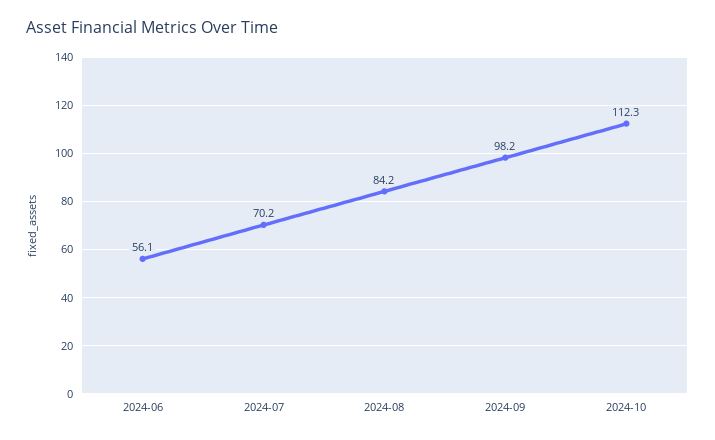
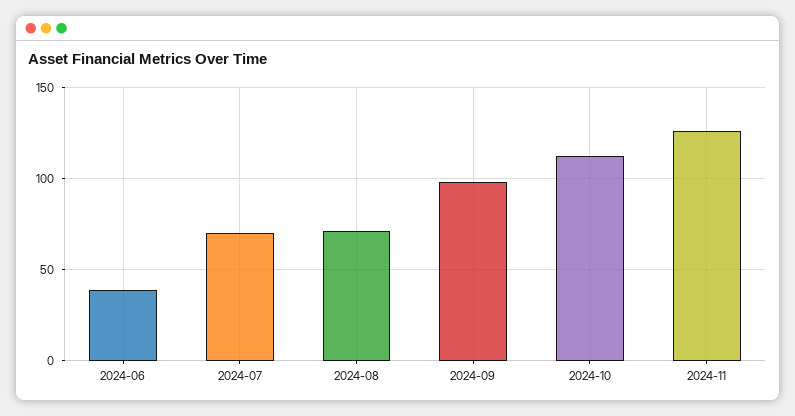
2024-06: 56.1 -> 40
2024-08: 84.2 -> 70
2024-11: none -> 125

